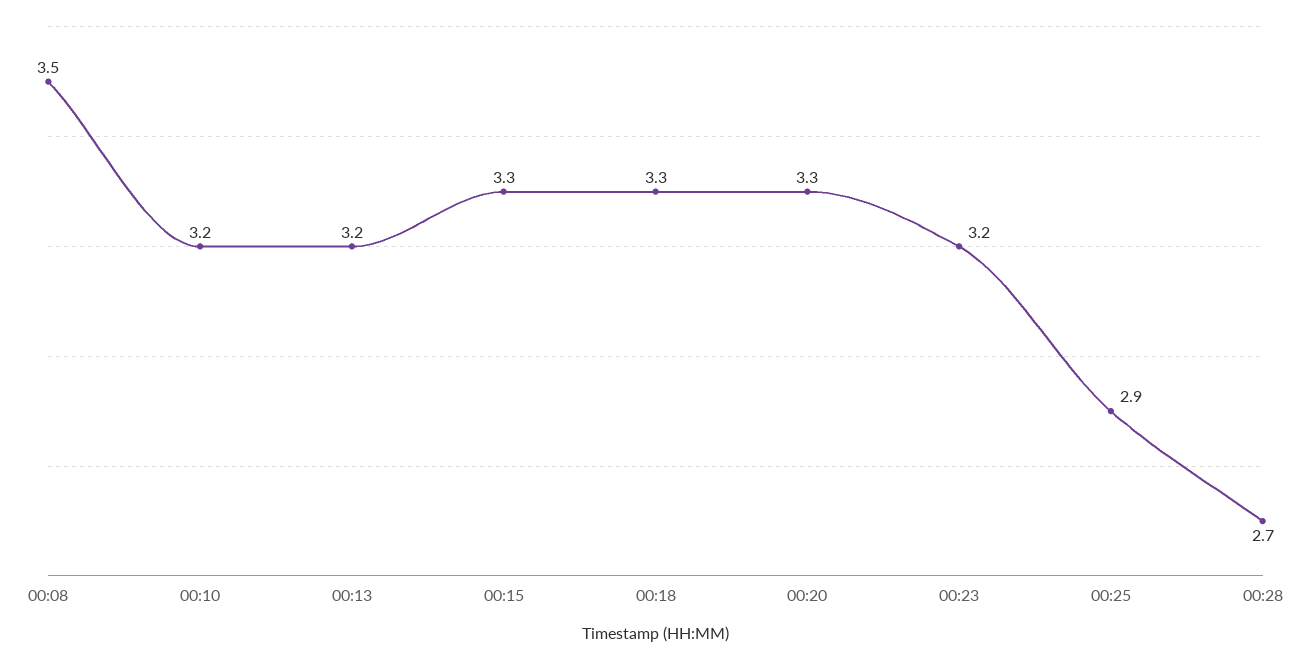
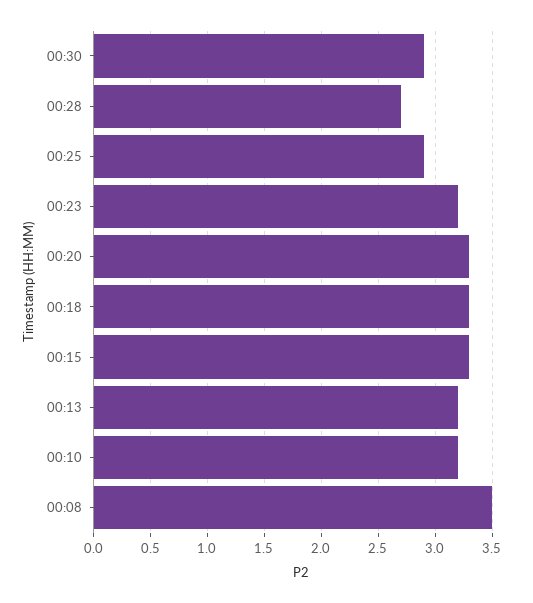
00:30: none -> 2.9

